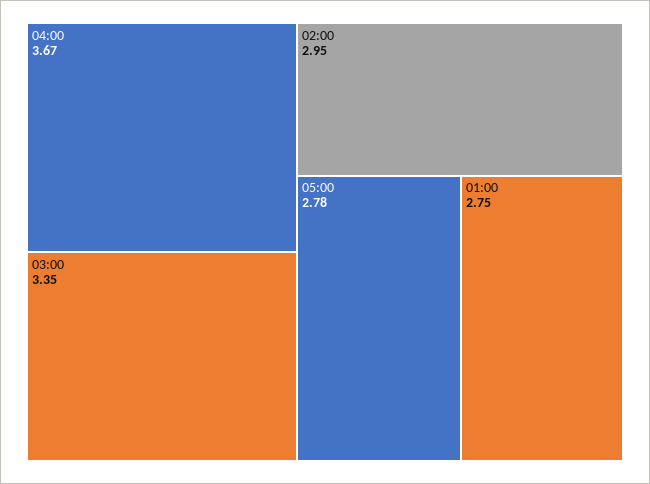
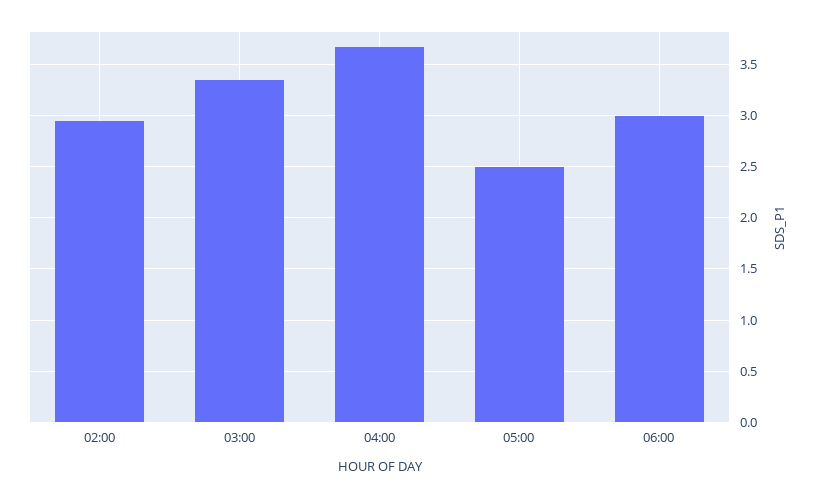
05:00: 2.78 -> 2.5
01:00: 2.75 -> none
06:00: none -> 3

